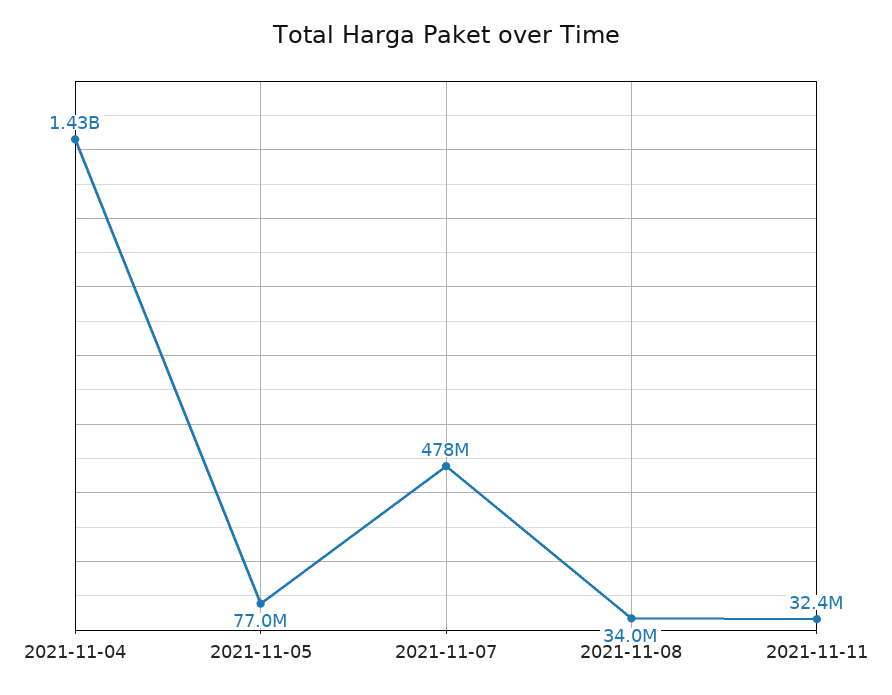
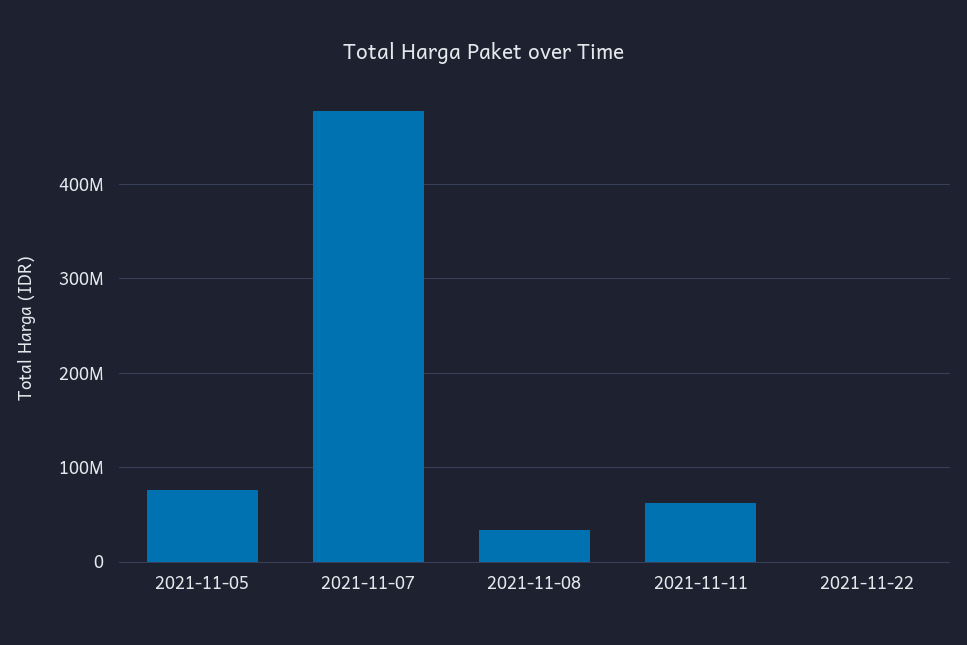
2021-11-04: 1430000000 -> none
2021-11-11: 32400000 -> 60000000
2021-11-22: none -> 0

